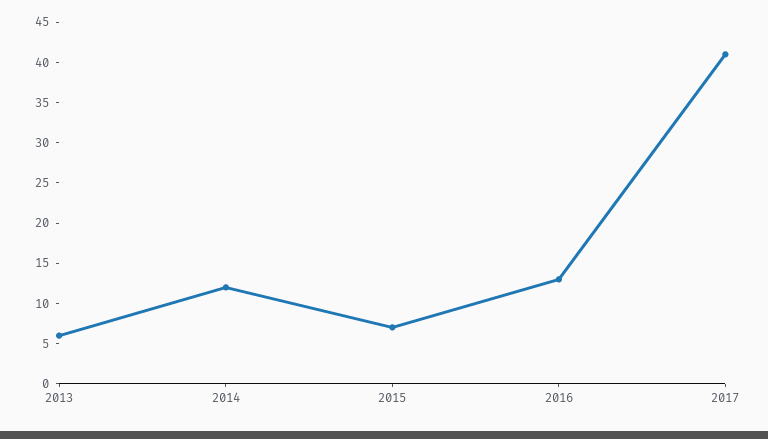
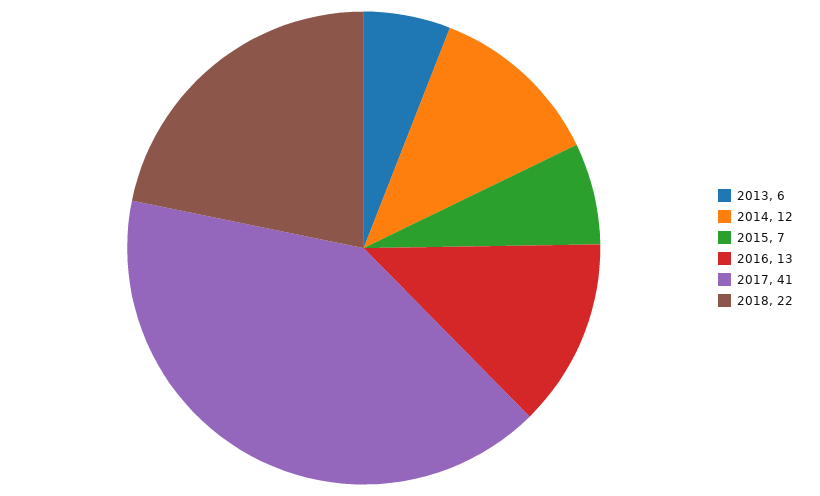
2018: none -> 22

